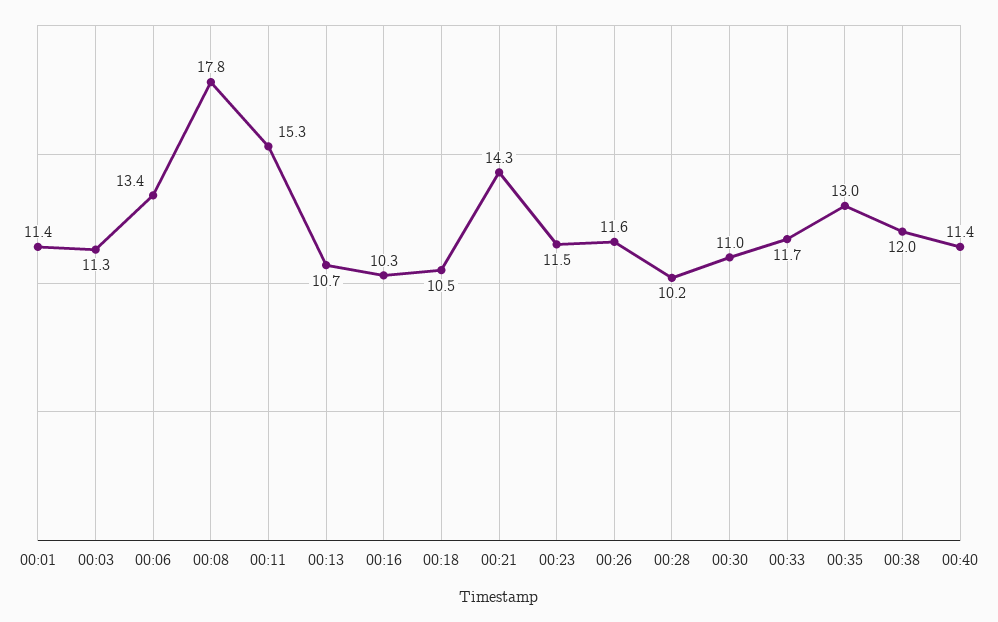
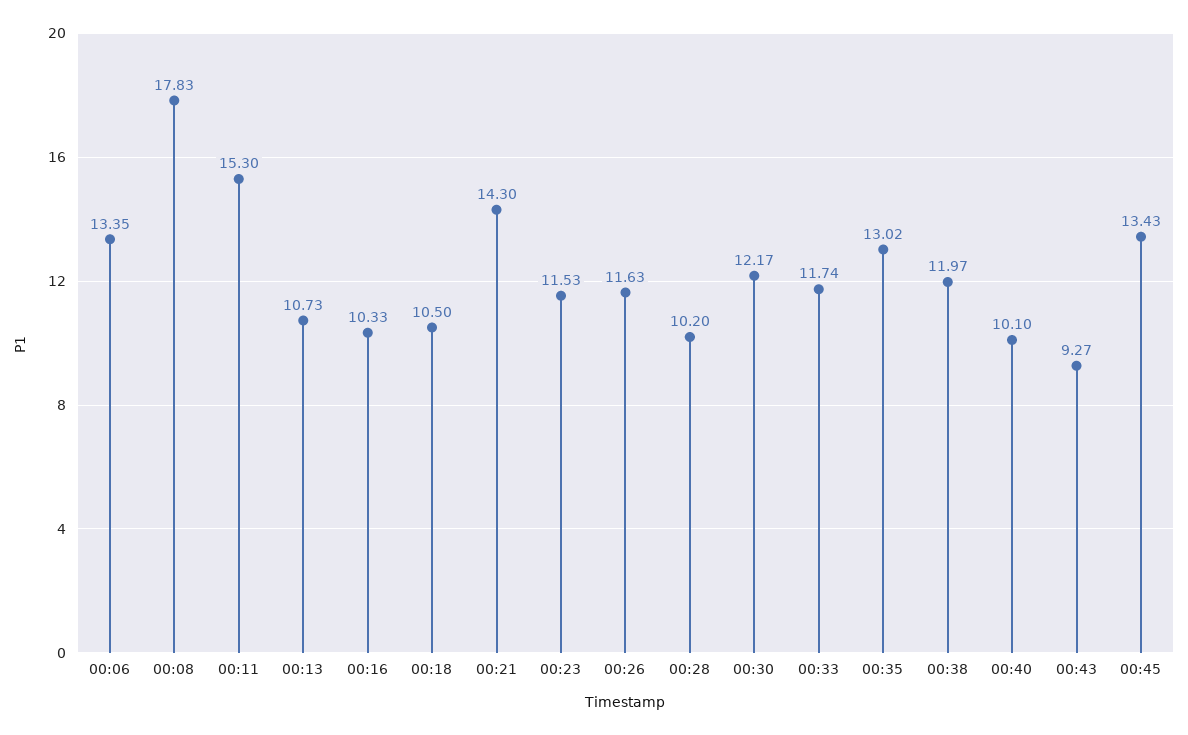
00:01: 11.4 -> none
00:03: 11.3 -> none
00:30: 11 -> 12.17
00:40: 11.4 -> 10.1
00:43: none -> 9.27
00:45: none -> 13.43

